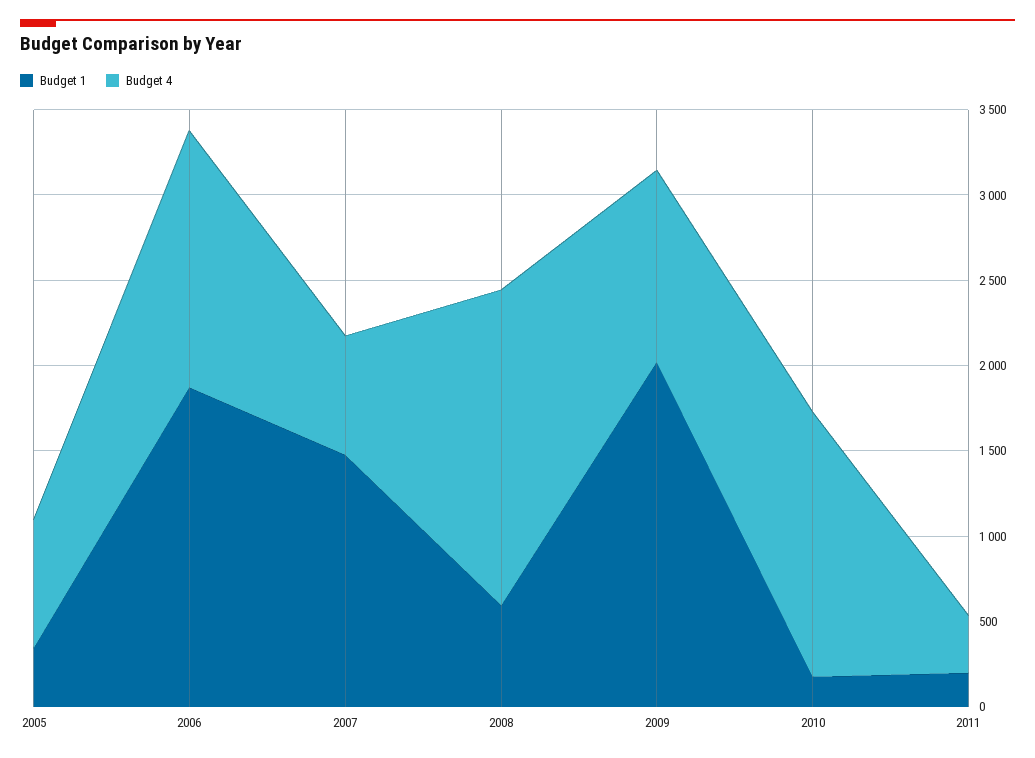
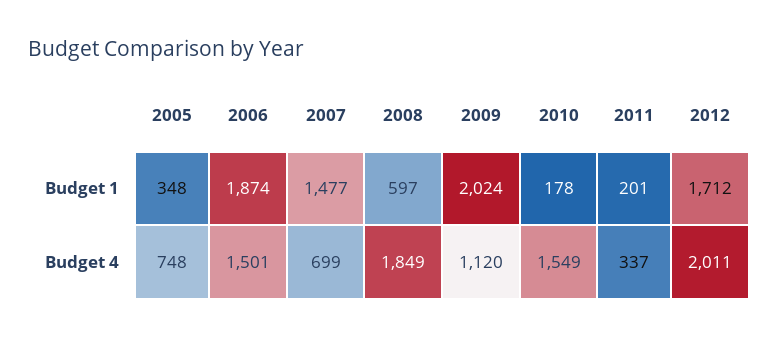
Budget 1, 2012: none -> 1712
Budget 4, 2012: none -> 2011

